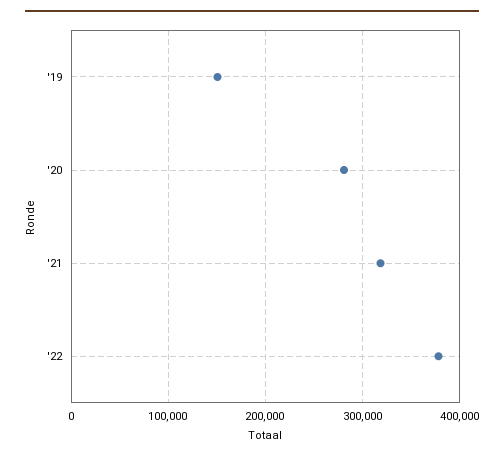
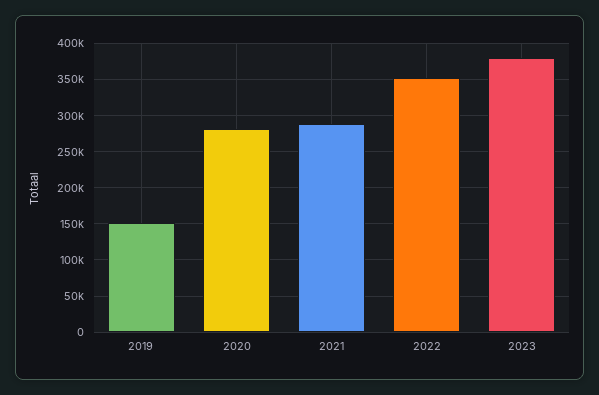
'21: 320000 -> 290000
'22: 380000 -> 350000
2023: none -> 380000

